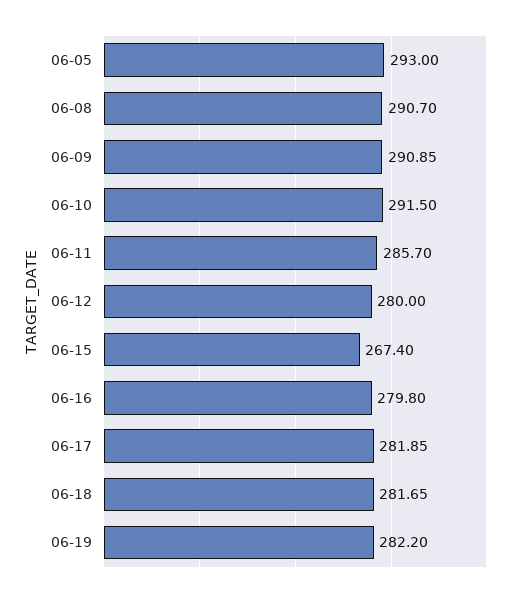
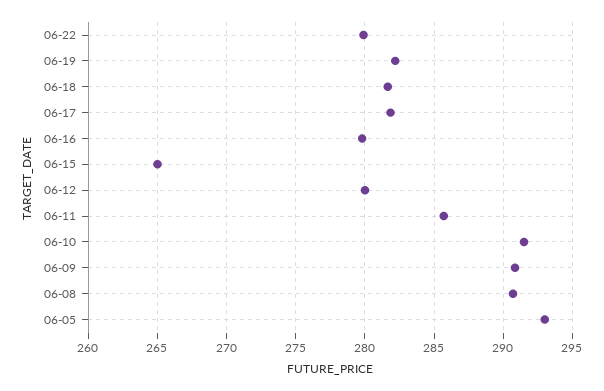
06-15: 267.4 -> 265
06-22: none -> 280

